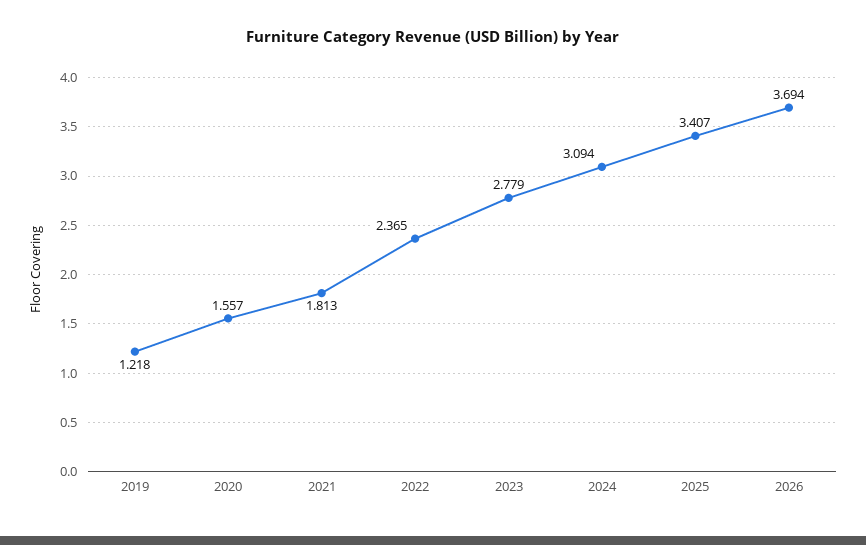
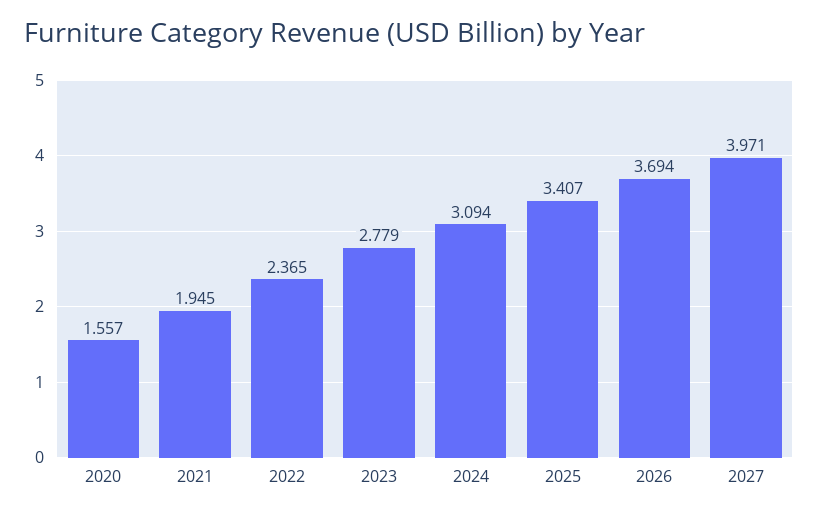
2019: 1.218 -> none
2021: 1.813 -> 1.945
2027: none -> 3.971

